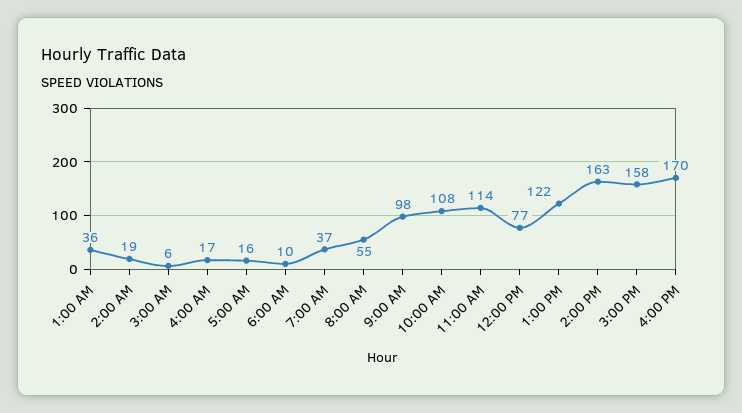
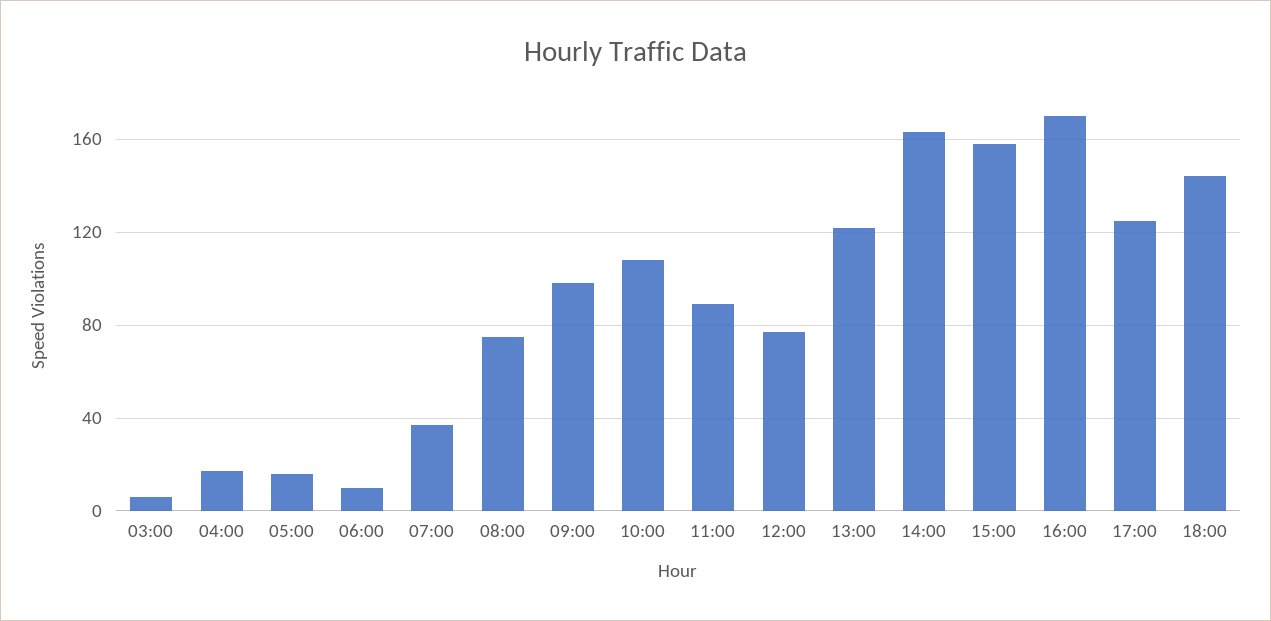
1:00 AM: 36 -> none
2:00 AM: 19 -> none
8:00 AM: 55 -> 75
11:00 AM: 114 -> 90
17:00: none -> 125
18:00: none -> 145

